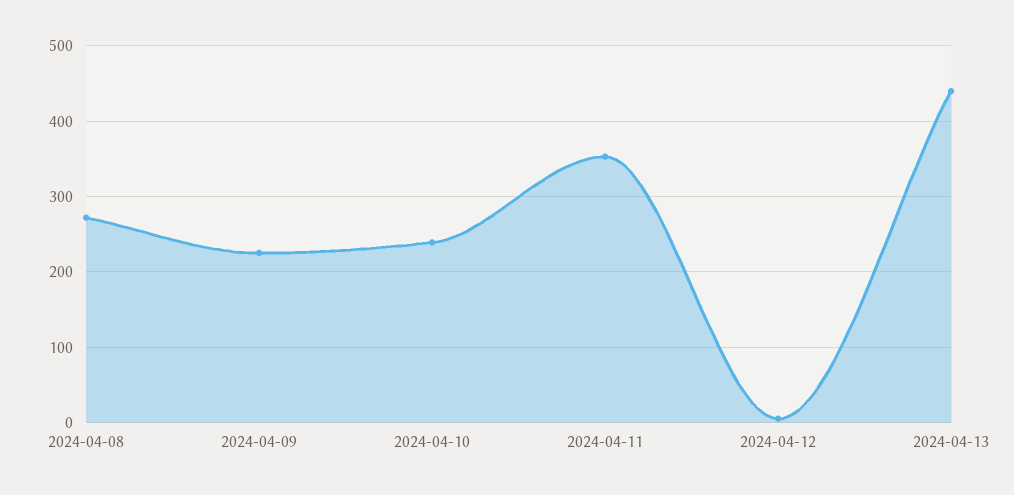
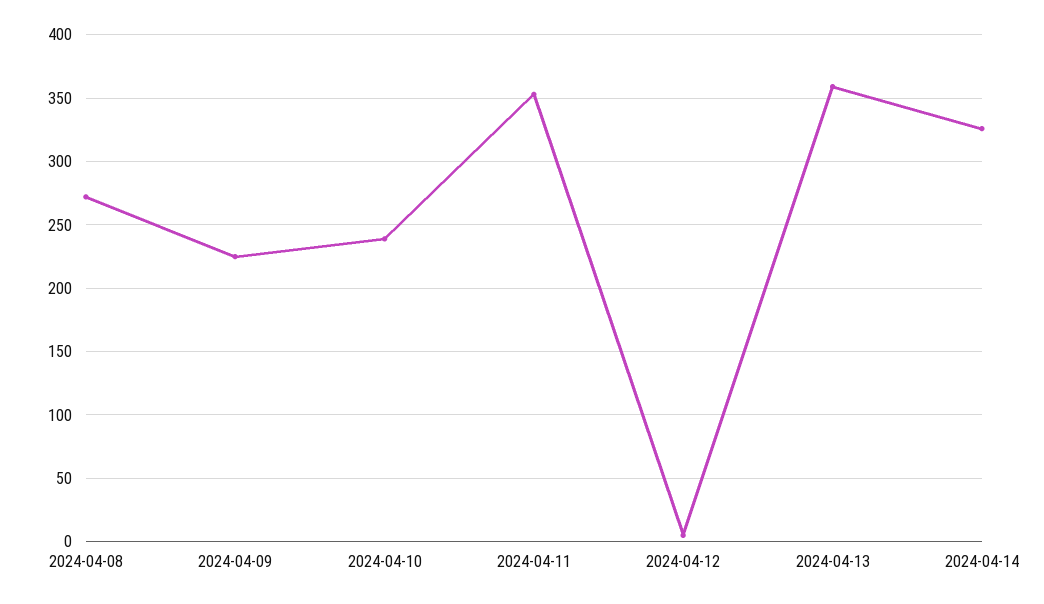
2024-04-13: 440 -> 360
2024-04-14: none -> 325

